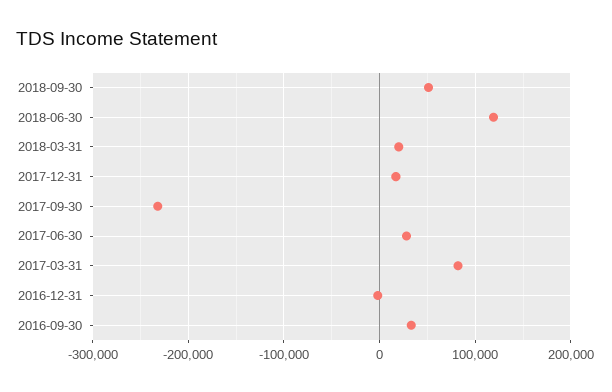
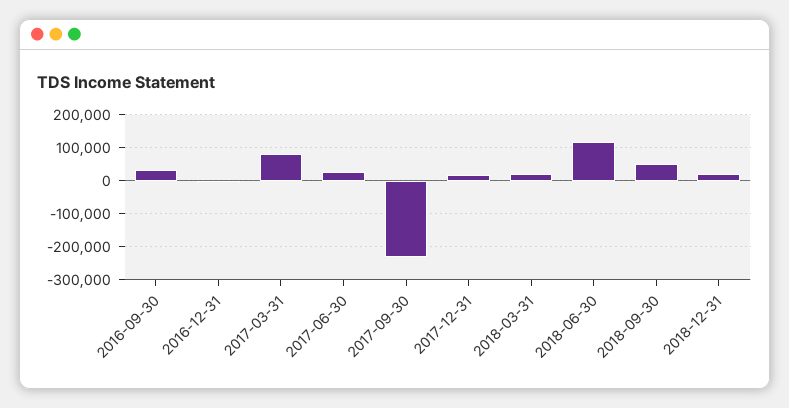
2018-12-31: none -> 20000

